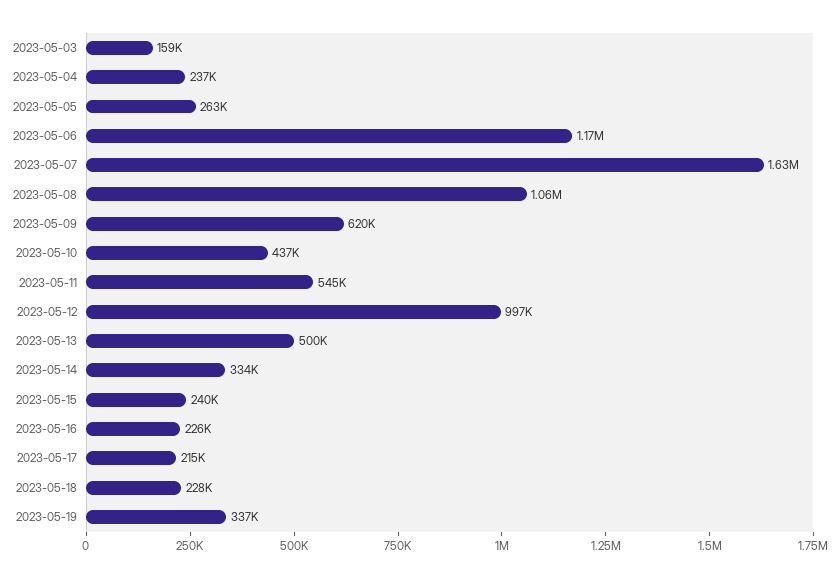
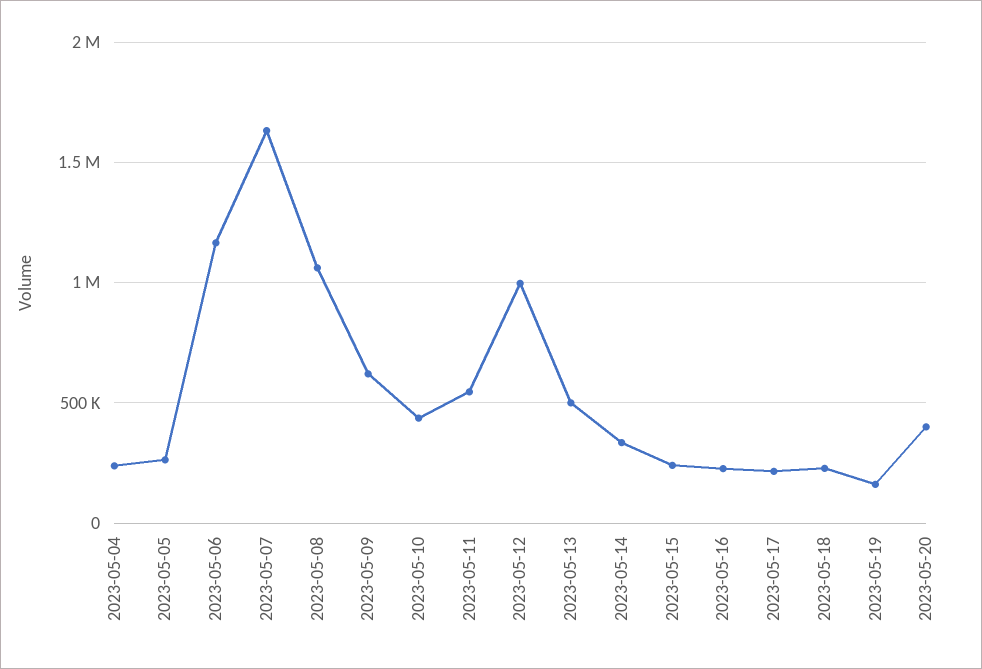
2023-05-03: 159000 -> none
2023-05-19: 337000 -> 150000
2023-05-20: none -> 400000

